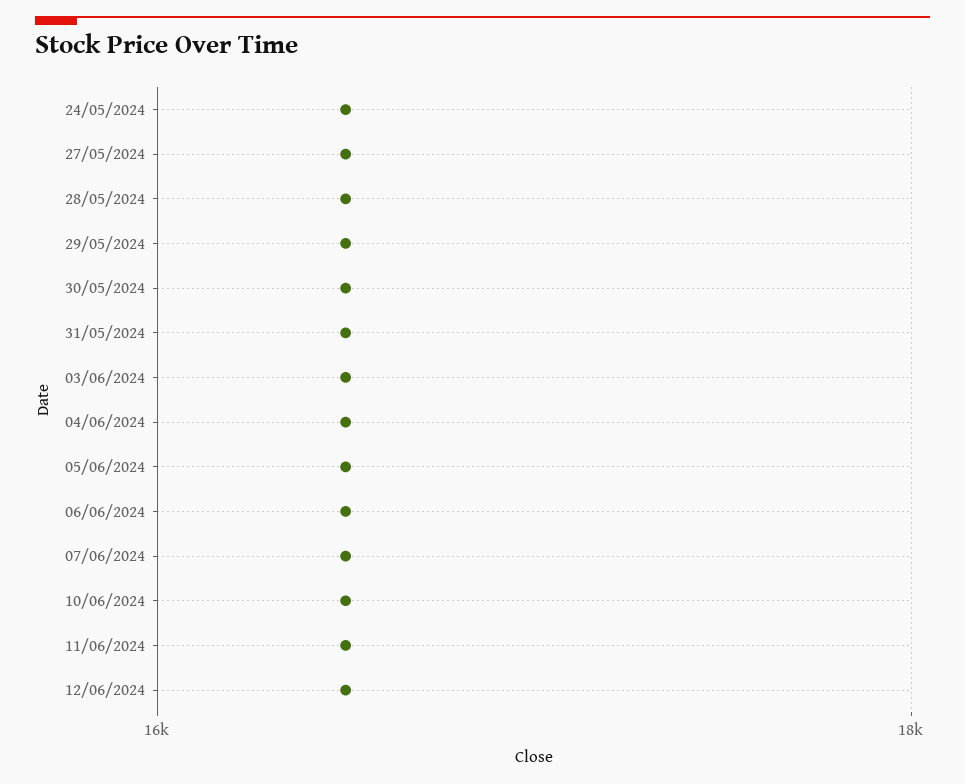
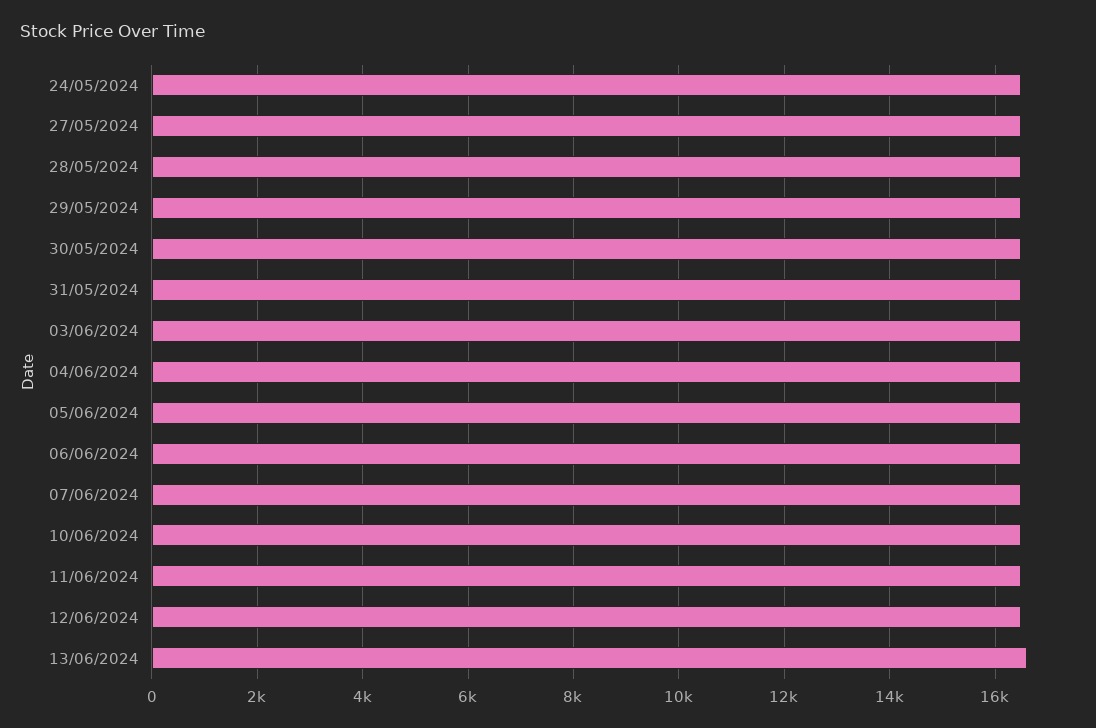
13/06/2024: none -> 16600

